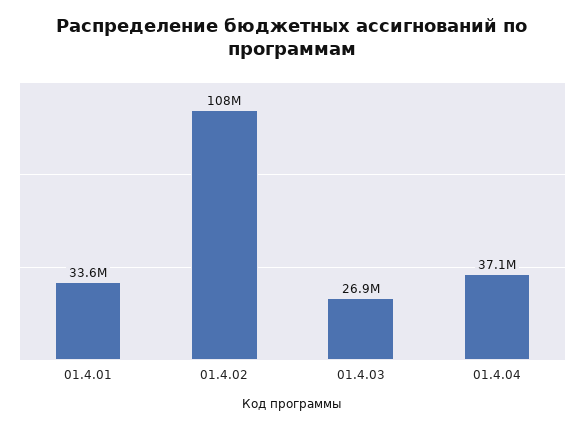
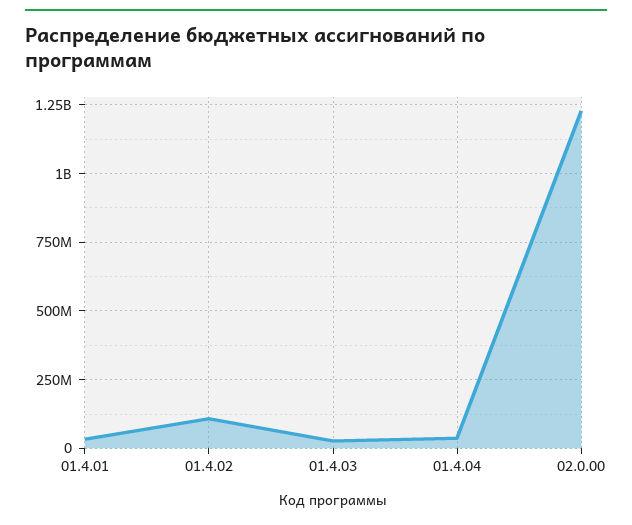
02.0.00: none -> 1225000000

